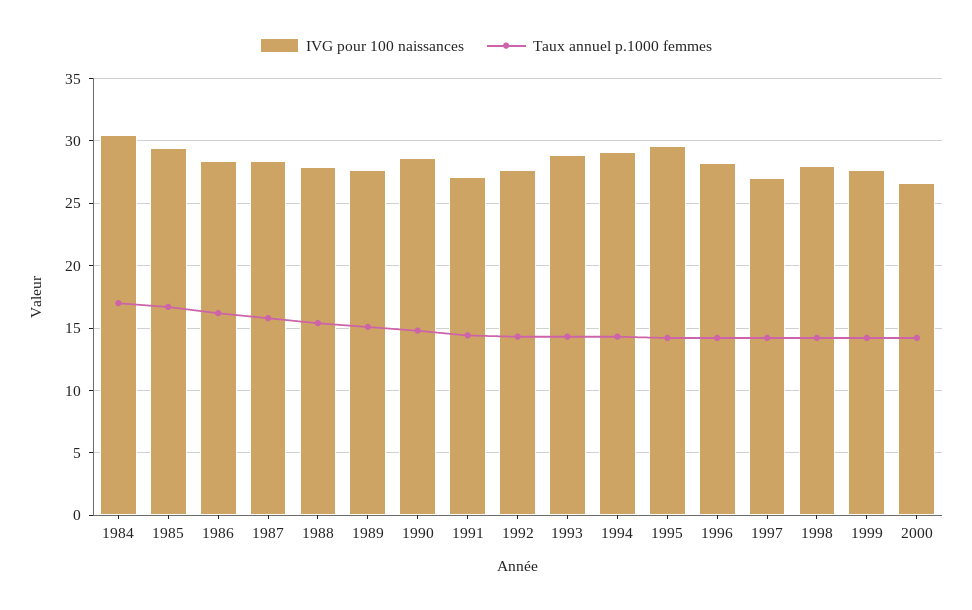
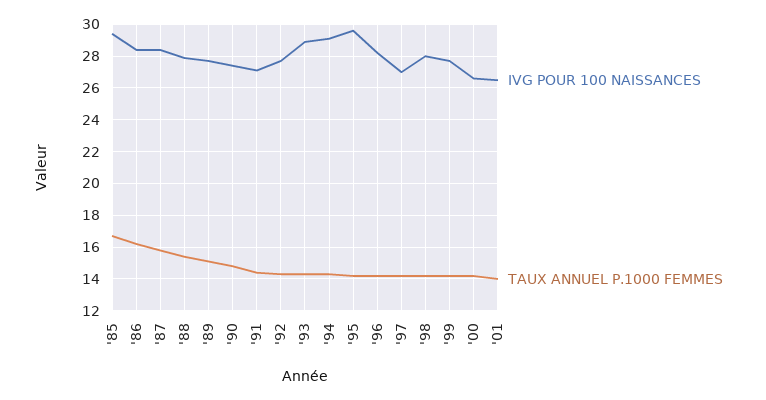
IVG pour 100 naissances, 1984: 30.5 -> none
Taux annuel p.1000 femmes, 1984: 17 -> none
IVG pour 100 naissances, 1990: 28.5 -> 27.5
IVG pour 100 naissances, '01: none -> 26.5
Taux annuel p.1000 femmes, '01: none -> 14

